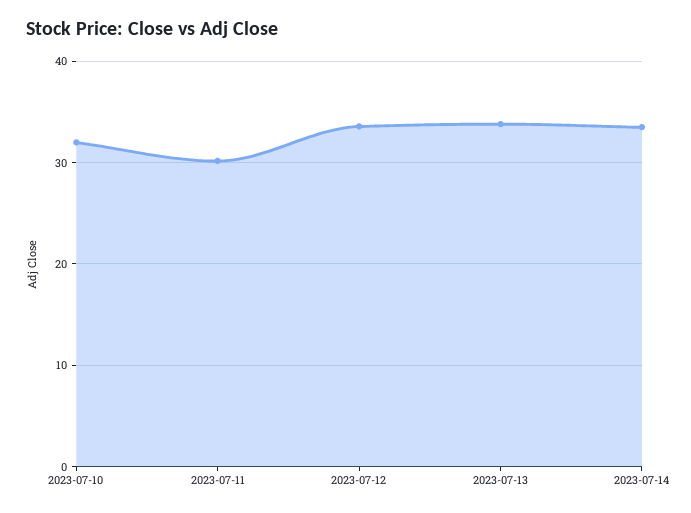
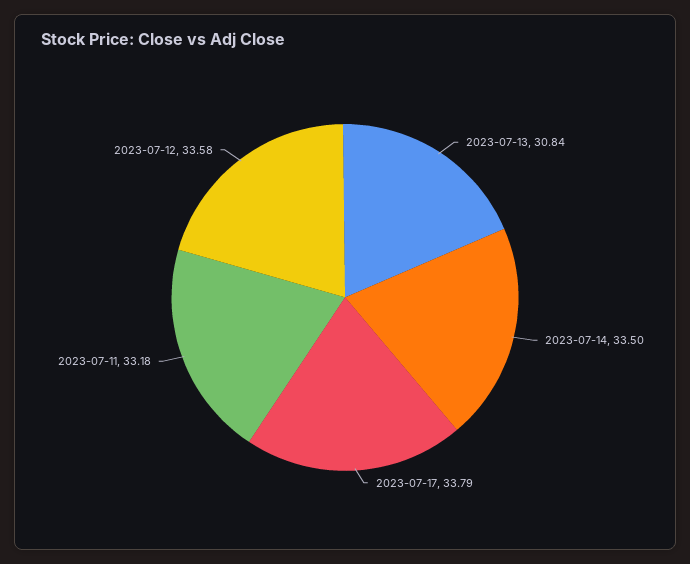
2023-07-10: 32 -> none
2023-07-11: 30 -> 33.18
2023-07-13: 34 -> 30.84
2023-07-17: none -> 33.79

